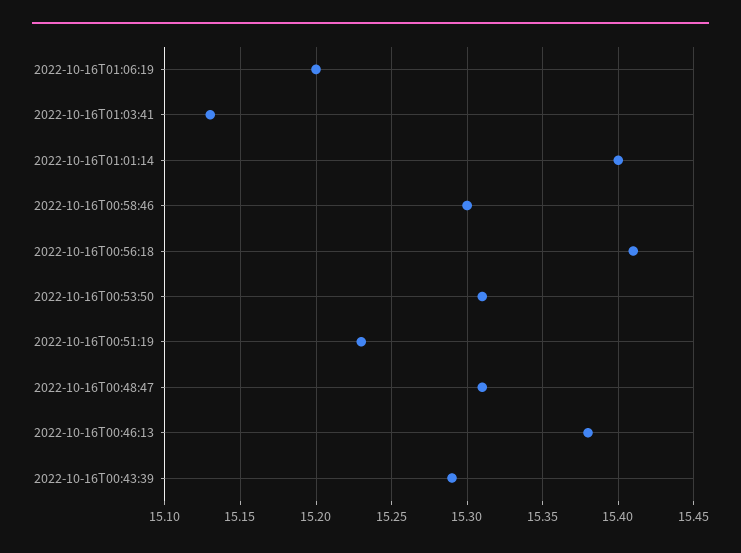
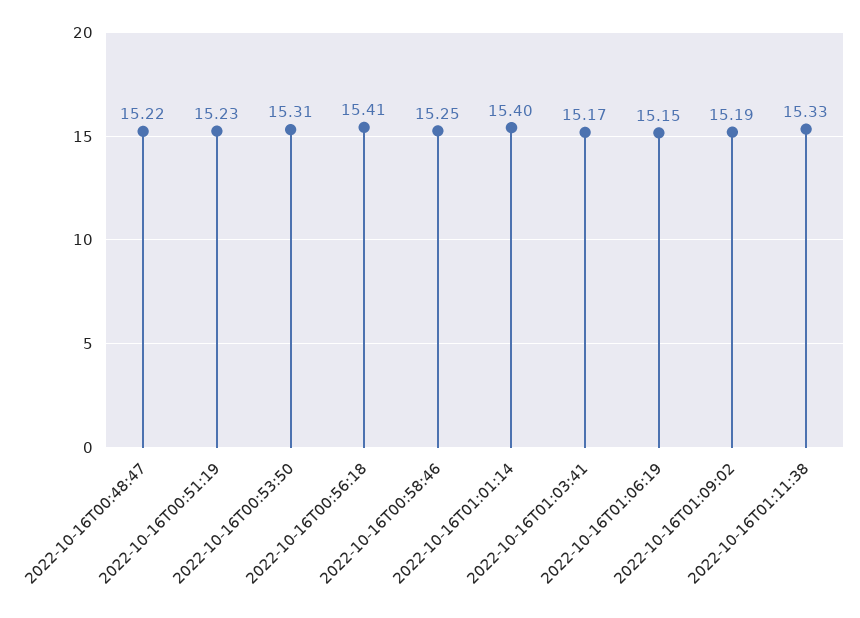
2022-10-16T01:06:19: 15.2 -> 15.15
2022-10-16T01:03:41: 15.13 -> 15.17
2022-10-16T00:58:46: 15.3 -> 15.25
2022-10-16T00:48:47: 15.31 -> 15.22
2022-10-16T00:46:13: 15.38 -> none
2022-10-16T00:43:39: 15.29 -> none
2022-10-16T01:09:02: none -> 15.19
2022-10-16T01:11:38: none -> 15.33

